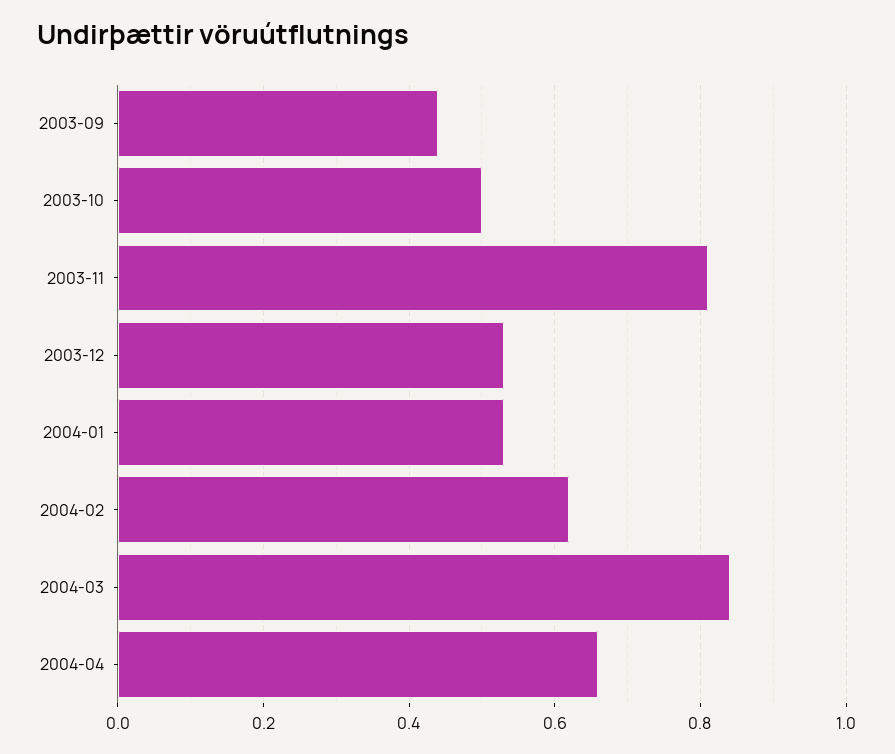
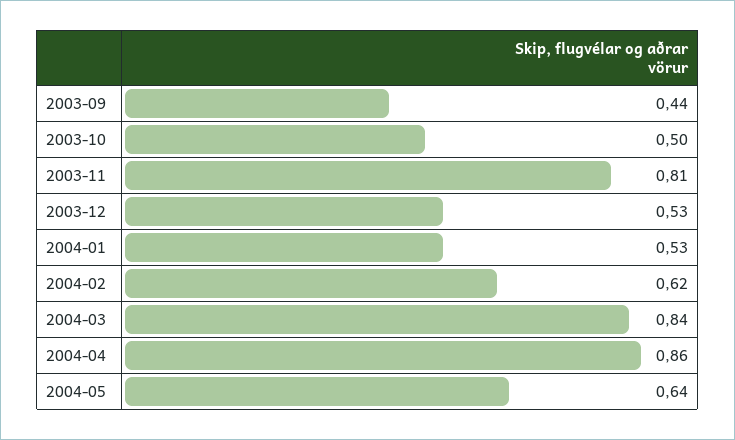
2004-04: 0.65 -> 0.86
2004-05: none -> 0.64

